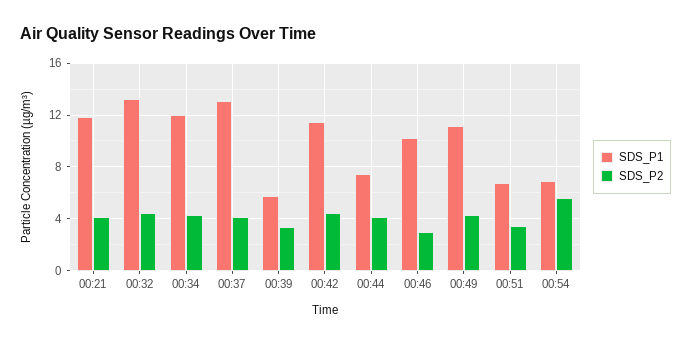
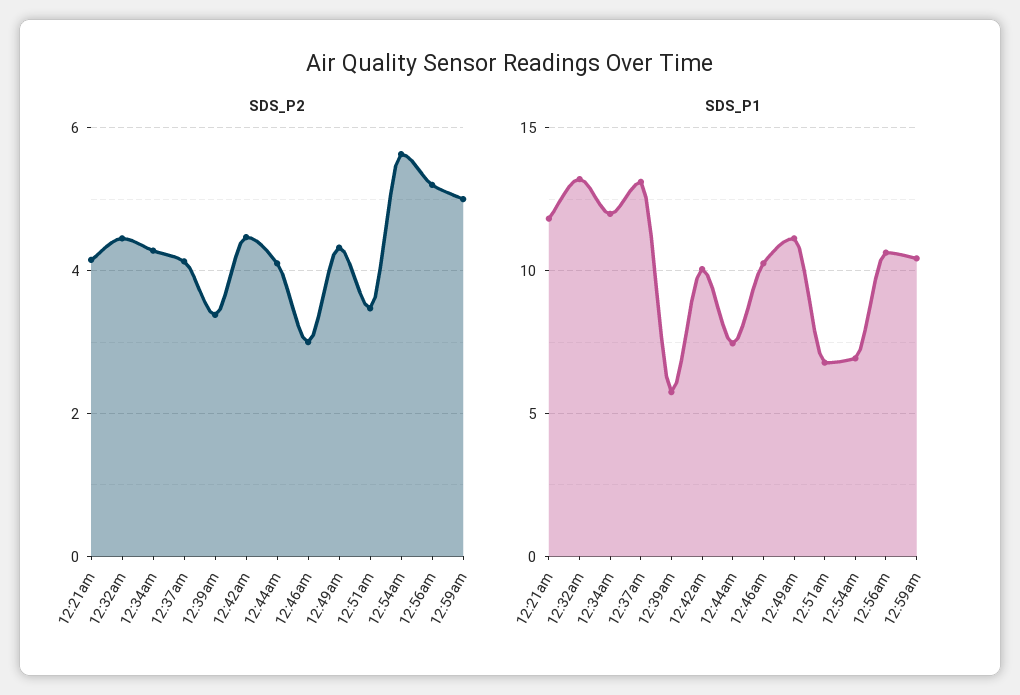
SDS_P1, 00:42: 11.5 -> 10
SDS_P2, 12:56am: none -> 5.2
SDS_P2, 12:59am: none -> 5
SDS_P1, 12:56am: none -> 10.5
SDS_P1, 12:59am: none -> 10.5

